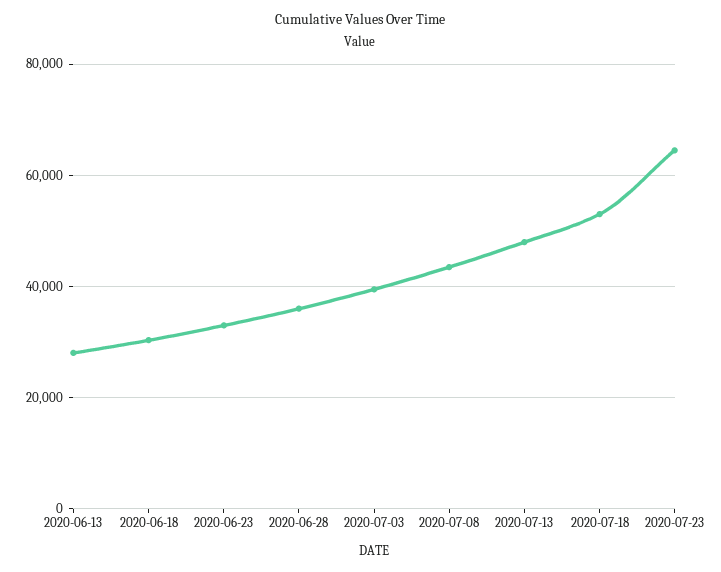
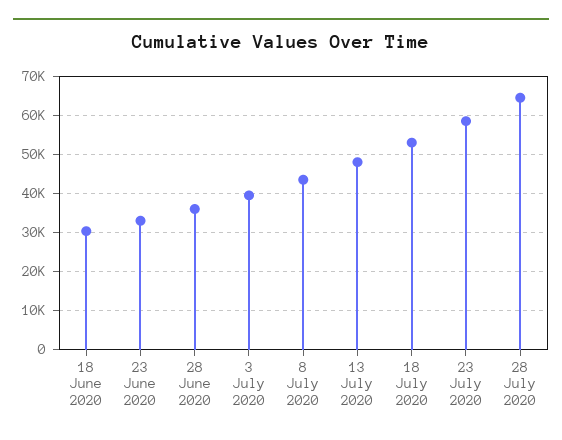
2020-06-13: 28000 -> none
2020-07-23: 64000 -> 58000
28 July 2020: none -> 64000

